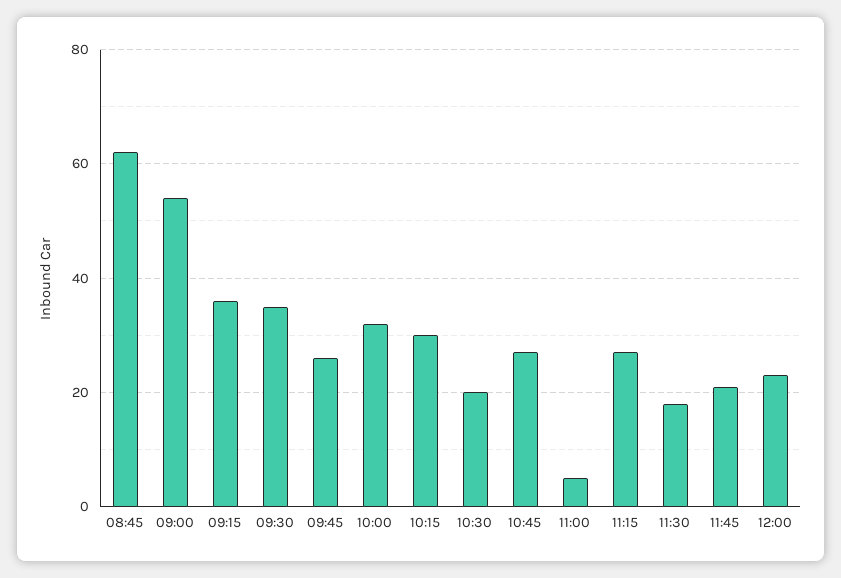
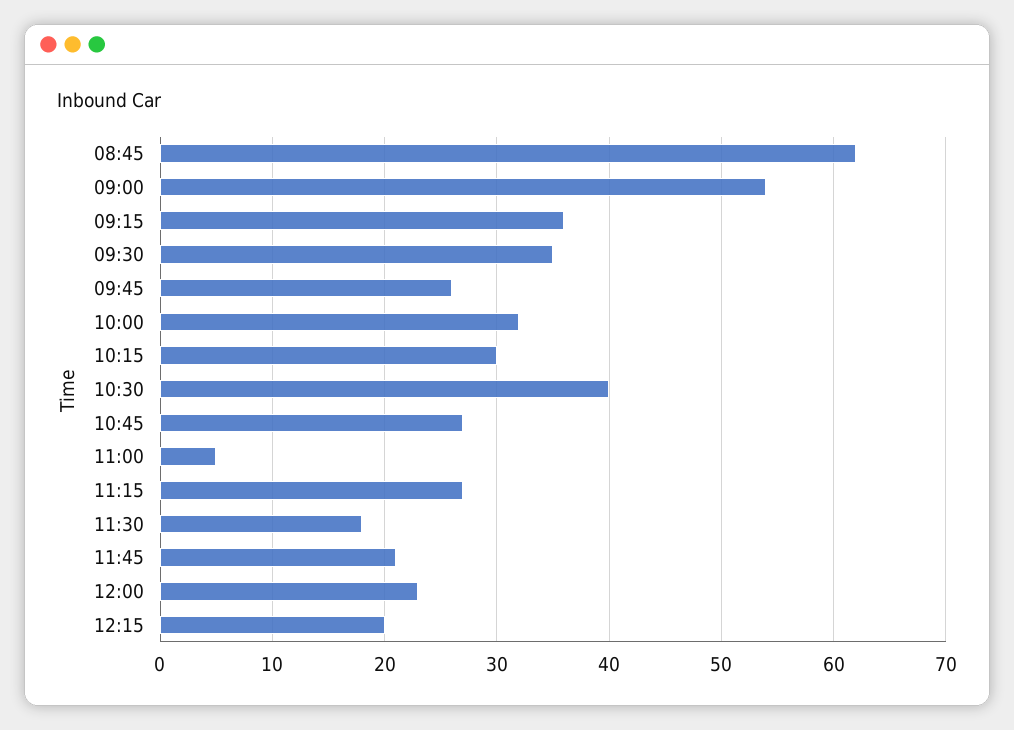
10:30: 20 -> 40
12:15: none -> 20

